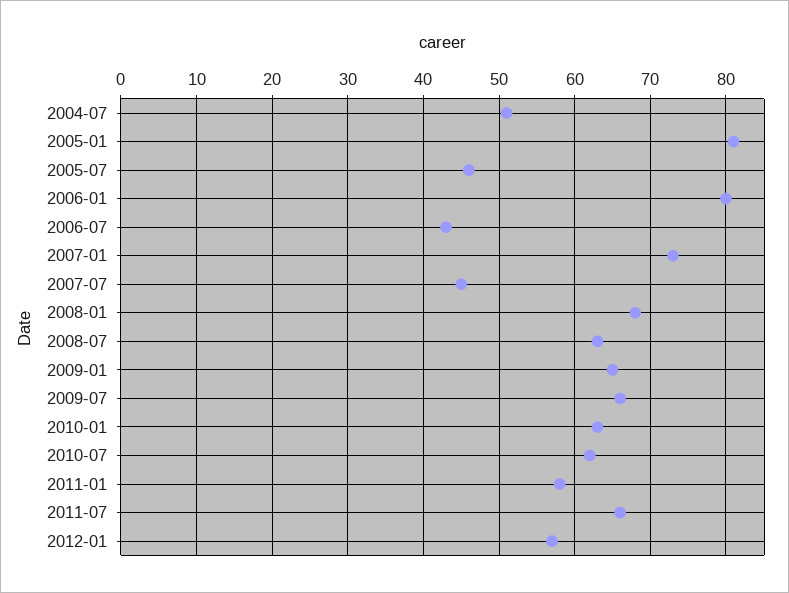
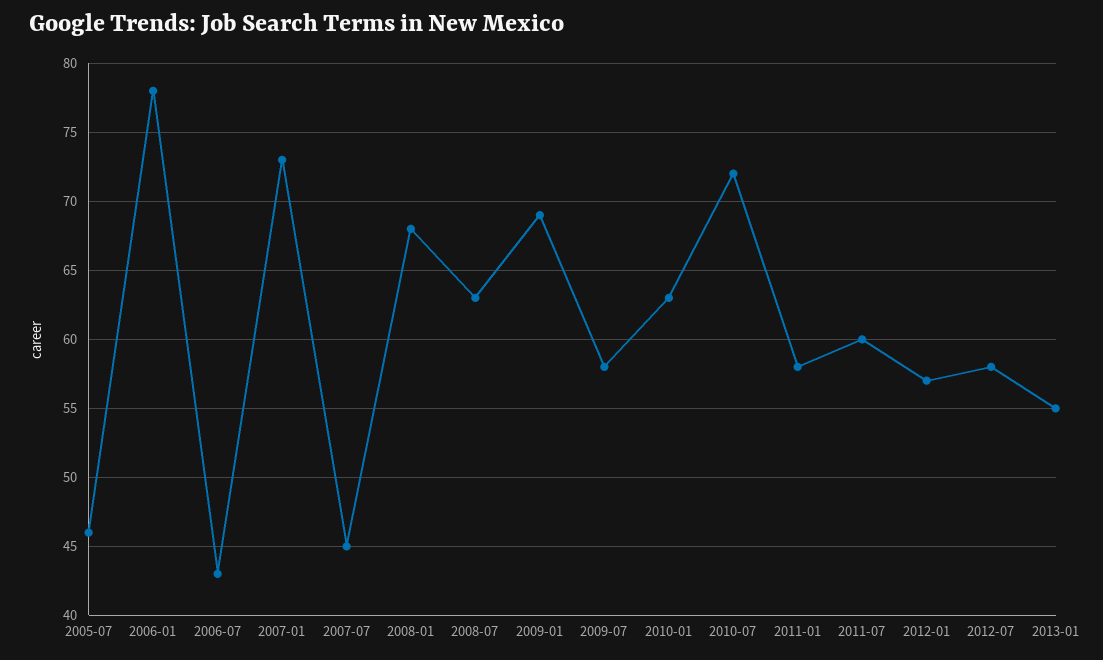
2004-07: 51 -> none
2005-01: 81 -> none
2006-01: 80 -> 78
2009-01: 65 -> 69
2009-07: 66 -> 58
2010-07: 62 -> 72
2011-07: 66 -> 60
2012-07: none -> 58
2013-01: none -> 55

